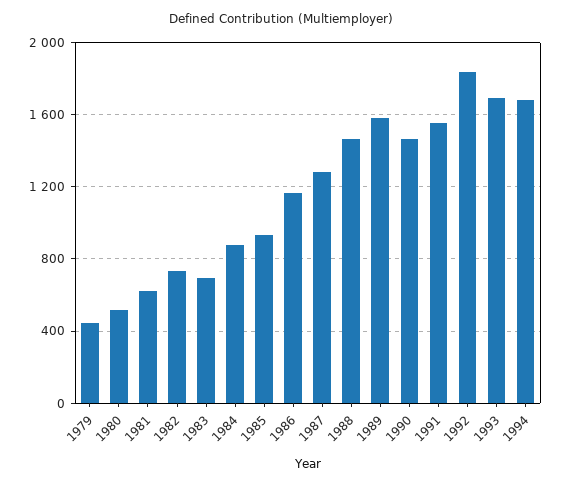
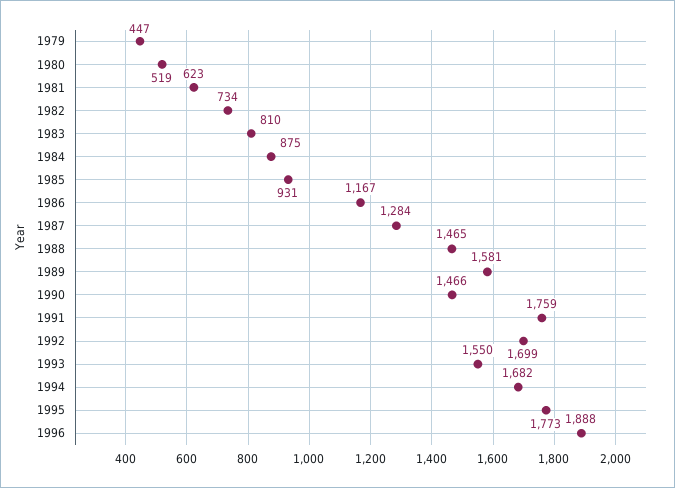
1983: 700 -> 810
1991: 1550 -> 1759
1992: 1850 -> 1699
1993: 1700 -> 1550
1995: none -> 1773
1996: none -> 1888

